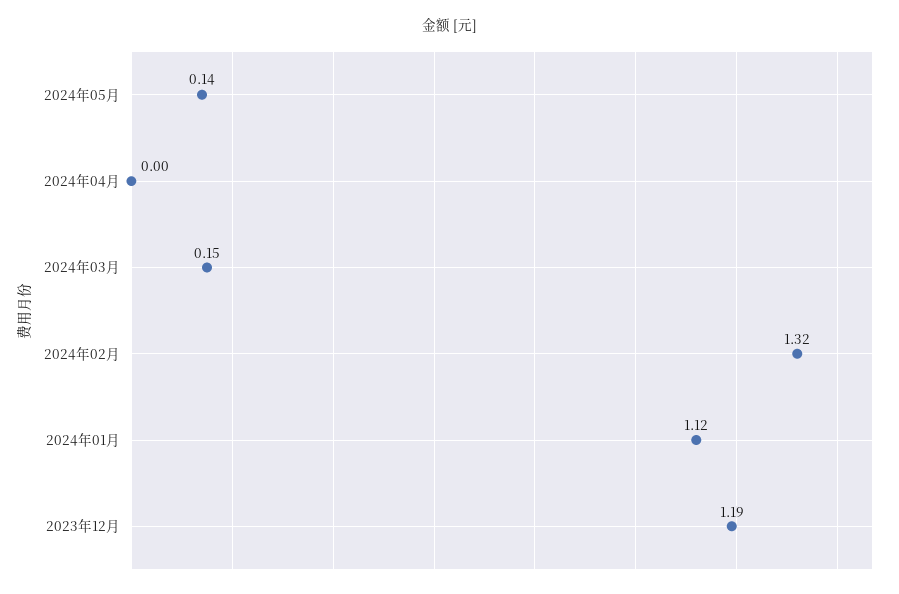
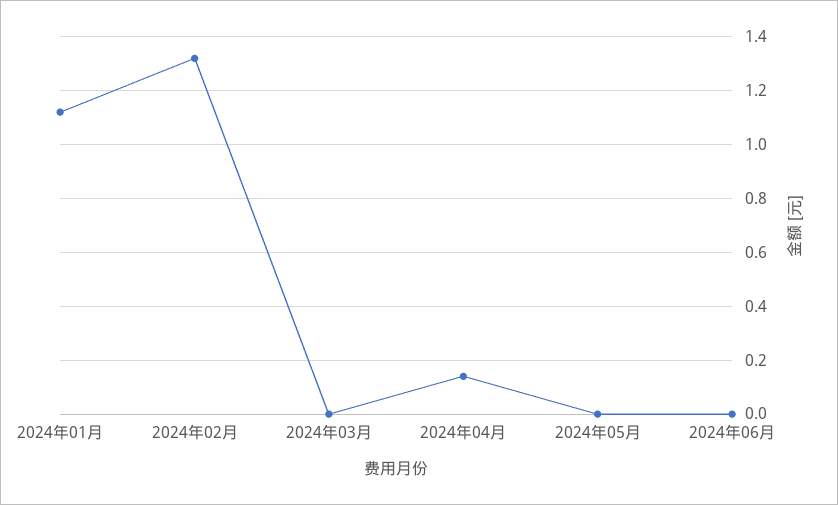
2024年05月: 0.14 -> 0
2024年04月: 0 -> 0.15
2024年03月: 0.15 -> 0
2023年12月: 1.19 -> none
2024年06月: none -> 0

